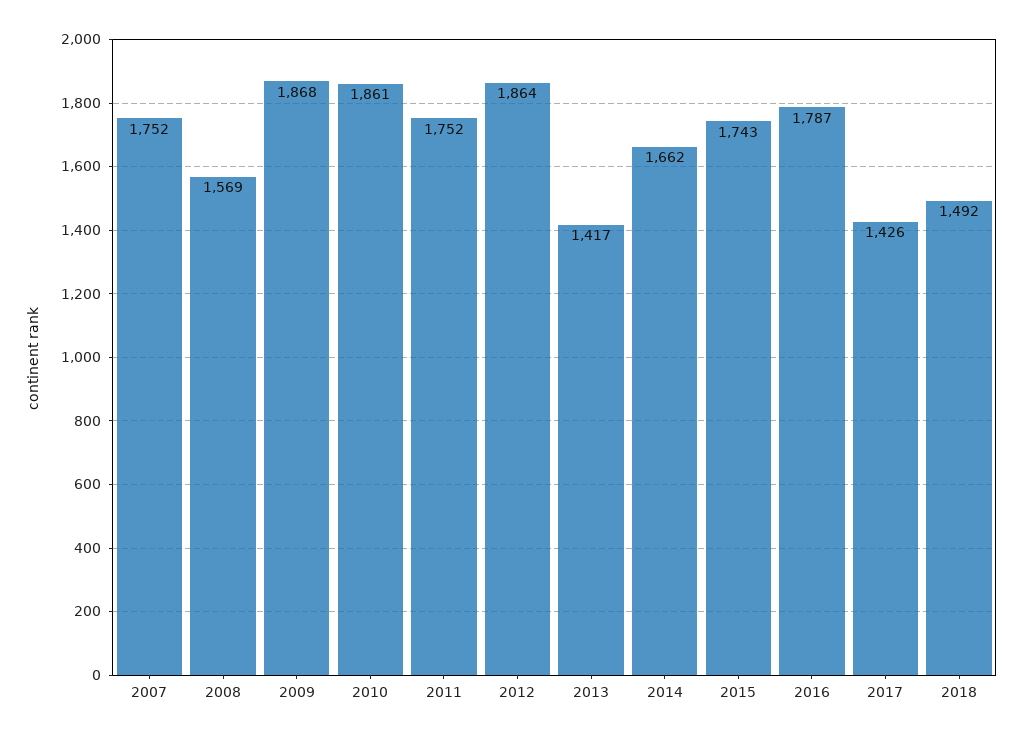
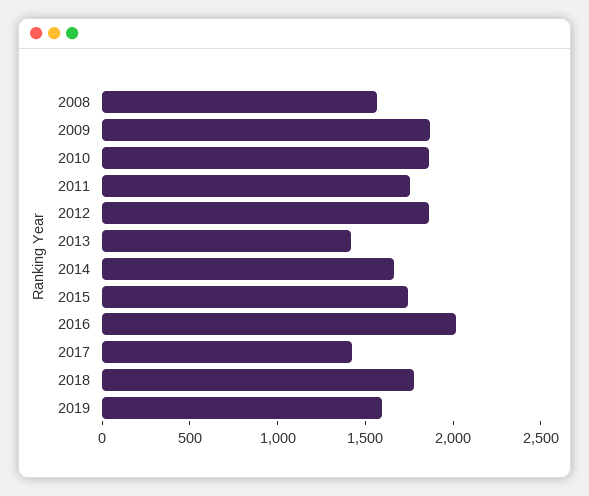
2007: 1752 -> none
2016: 1787 -> 2000
2018: 1492 -> 1800
2019: none -> 1600

